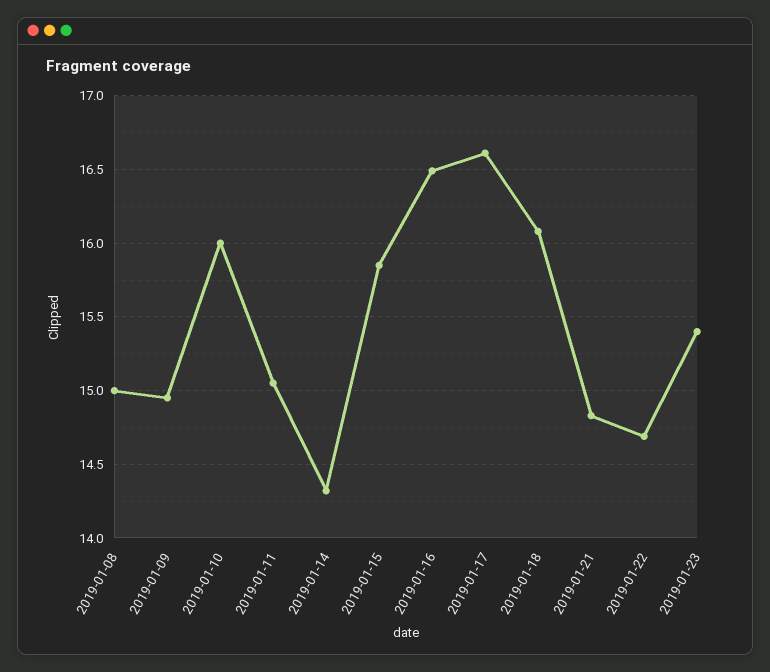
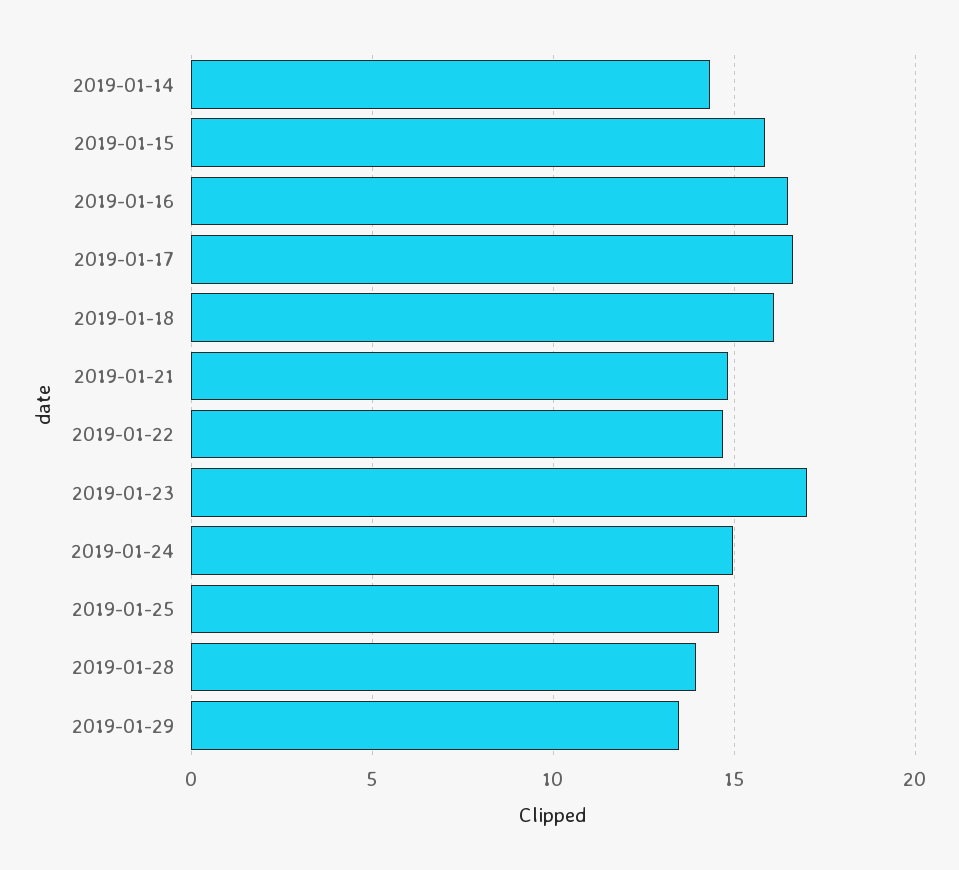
2019-01-08: 15 -> none
2019-01-09: 14.95 -> none
2019-01-10: 16 -> none
2019-01-11: 15.05 -> none
2019-01-23: 15.4 -> 17
2019-01-24: none -> 15
2019-01-25: none -> 14.5
2019-01-28: none -> 14
2019-01-29: none -> 13.5

